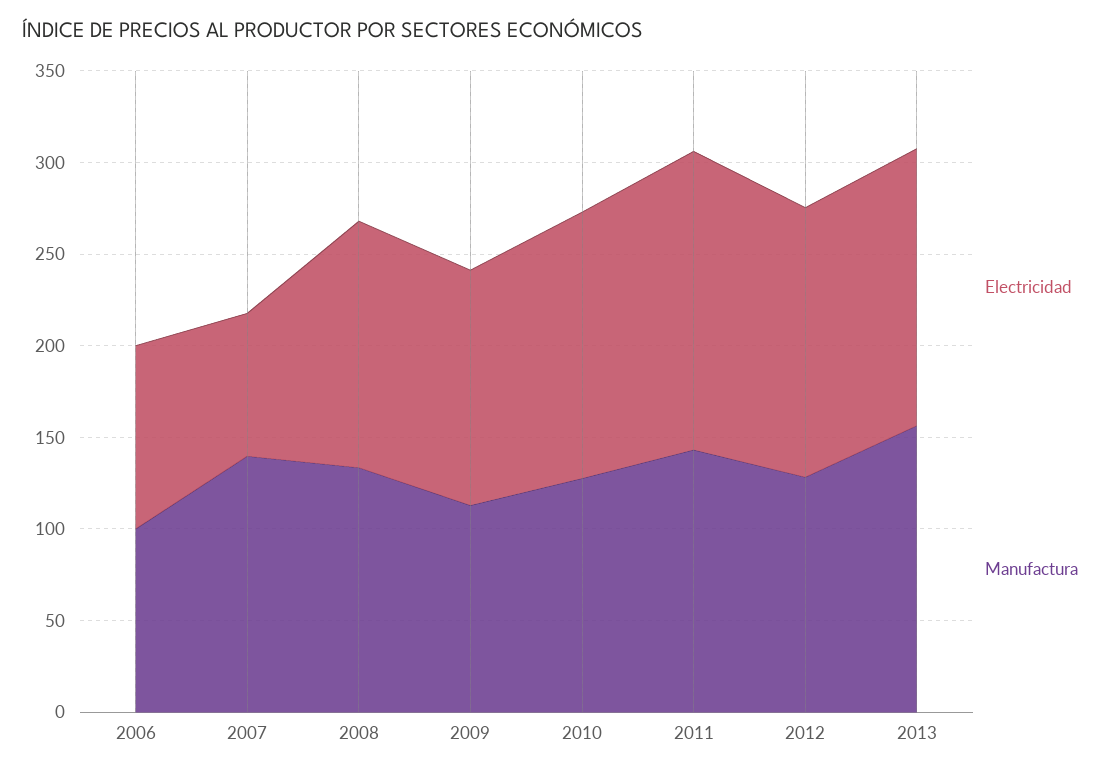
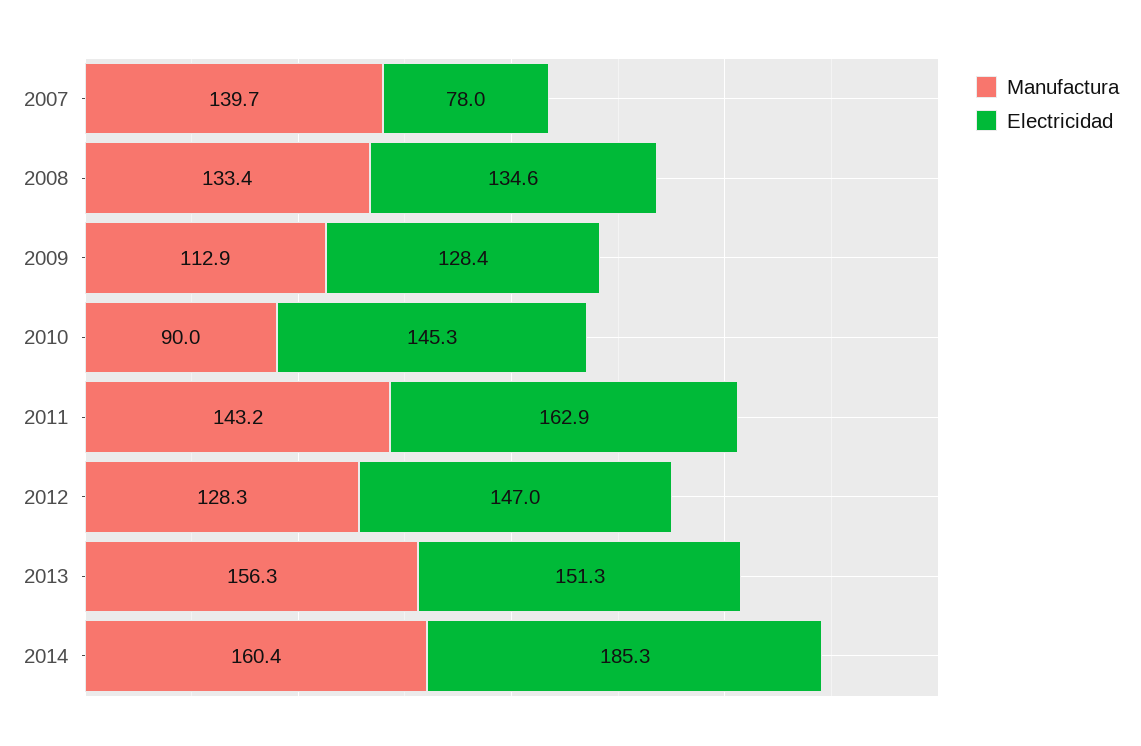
Electricidad, 2006: 100 -> none
Manufactura, 2006: 100 -> none
Manufactura, 2010: 130 -> 90
Manufactura, 2014: none -> 160.4
Electricidad, 2014: none -> 185.3

